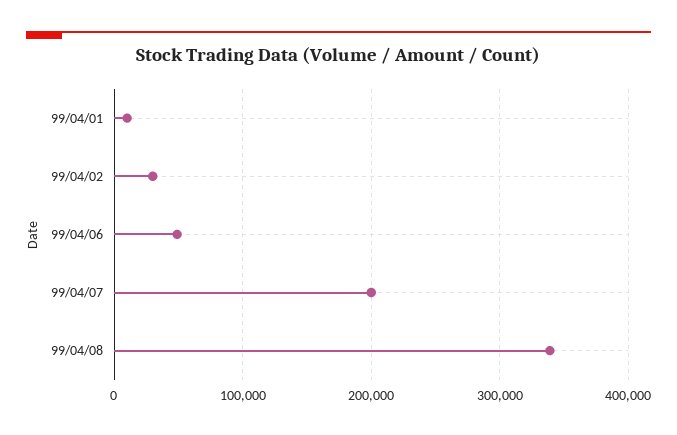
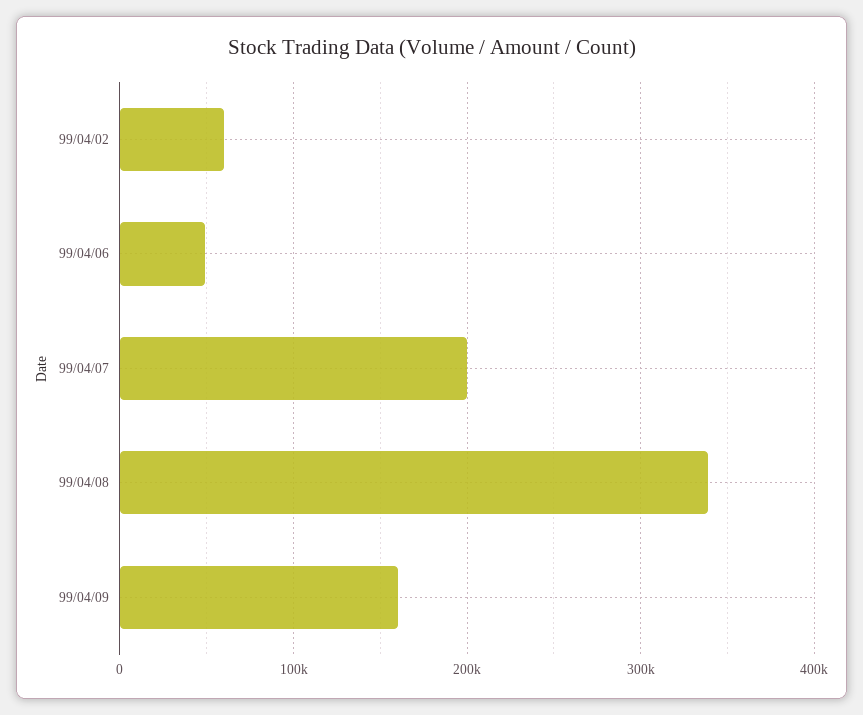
99/04/01: 10000 -> none
99/04/02: 30000 -> 60000
99/04/09: none -> 160000

